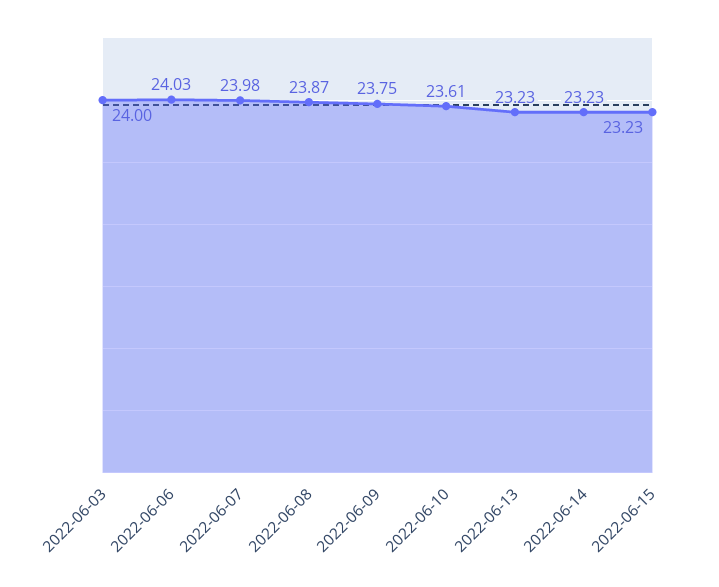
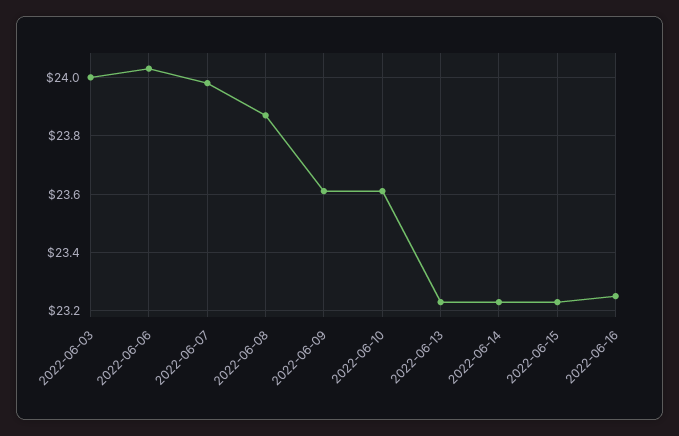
2022-06-09: 23.75 -> 23.6
2022-06-16: none -> 23.25

